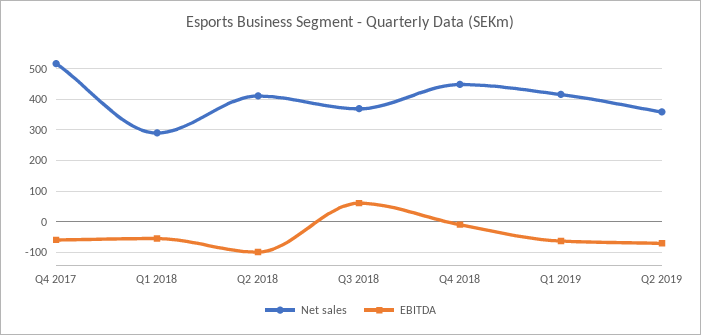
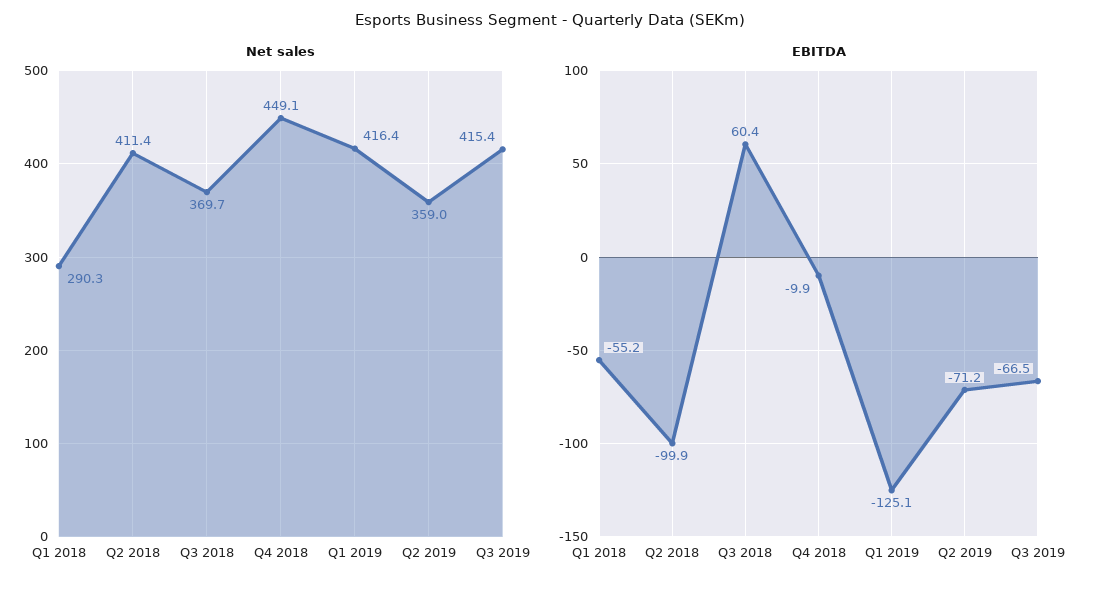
Net sales, Q4 2017: 520 -> none
EBITDA, Q4 2017: -60 -> none
EBITDA, Q1 2019: -60 -> -125.1
Net sales, Q3 2019: none -> 415.4
EBITDA, Q3 2019: none -> -66.5

